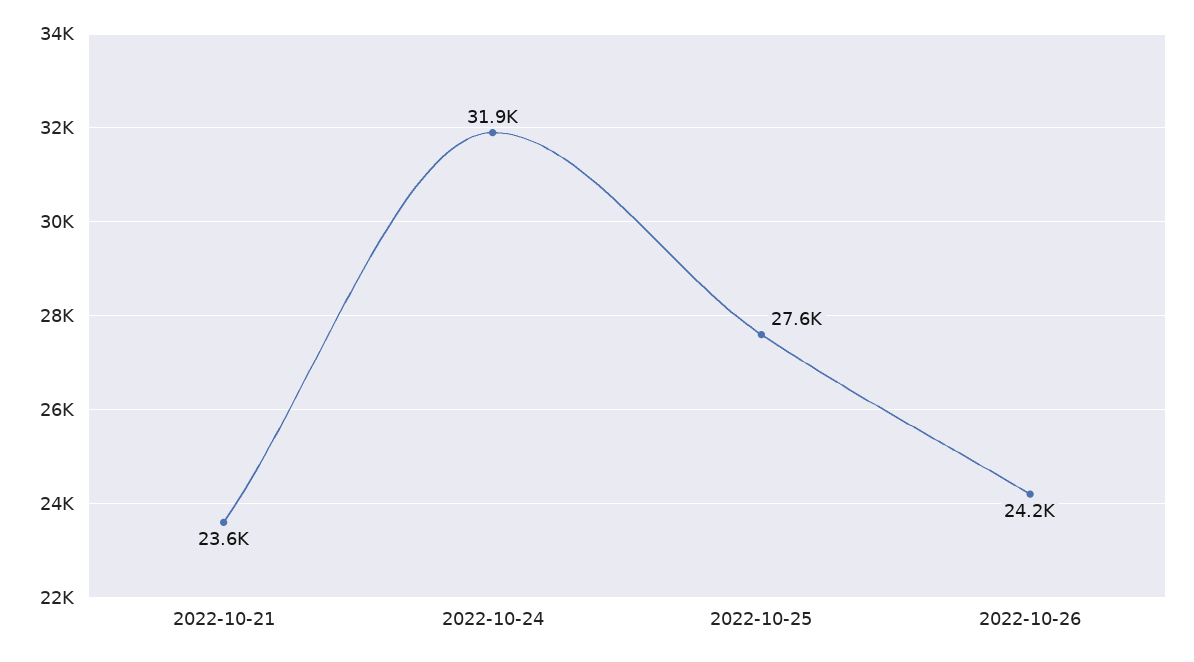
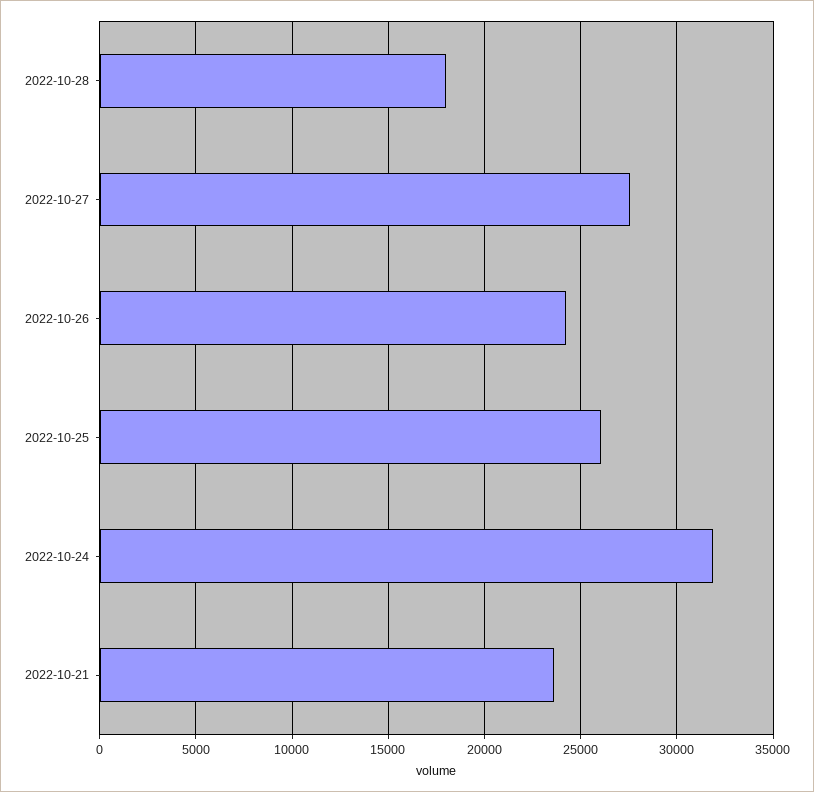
2022-10-25: 27600 -> 26000
2022-10-28: none -> 18000
2022-10-27: none -> 27500

